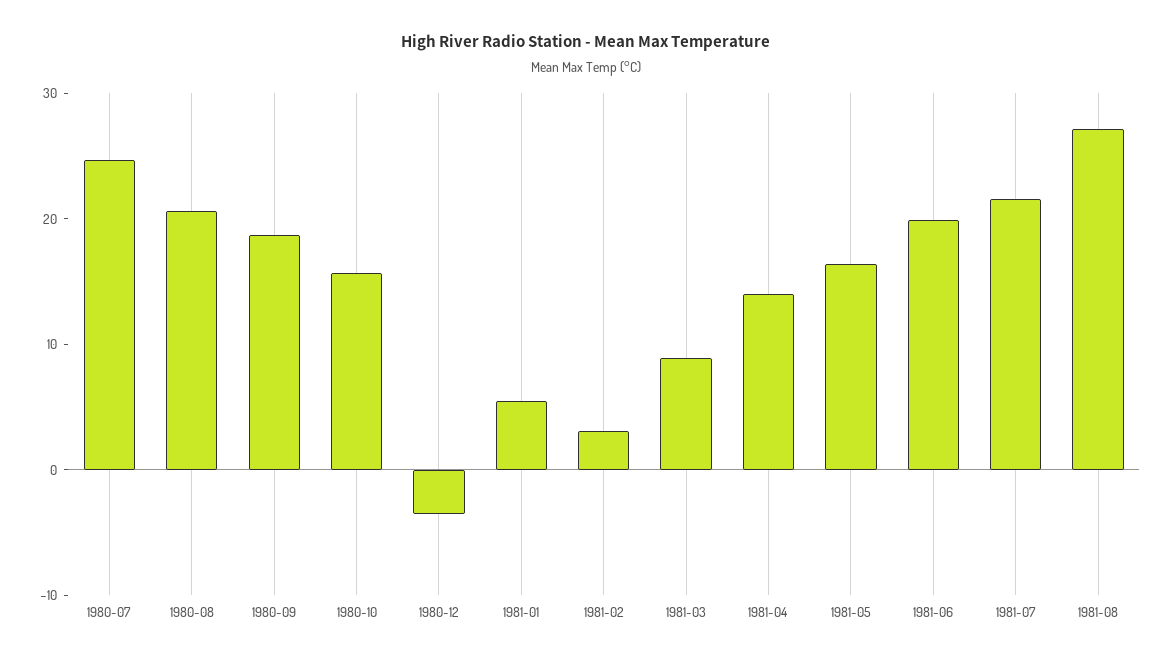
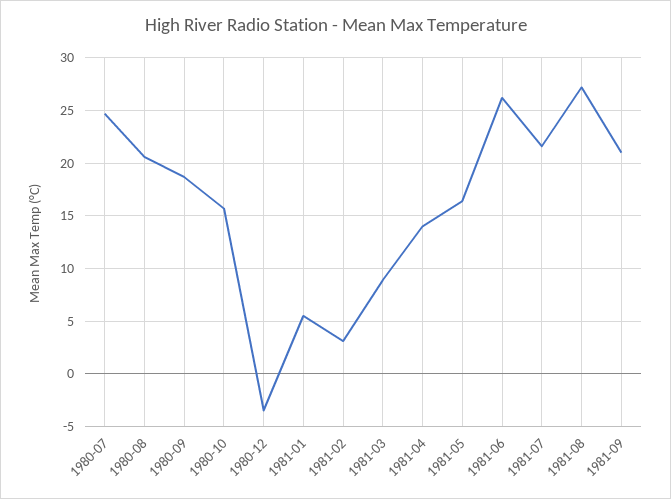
1981-06: 20 -> 26
1981-09: none -> 21

